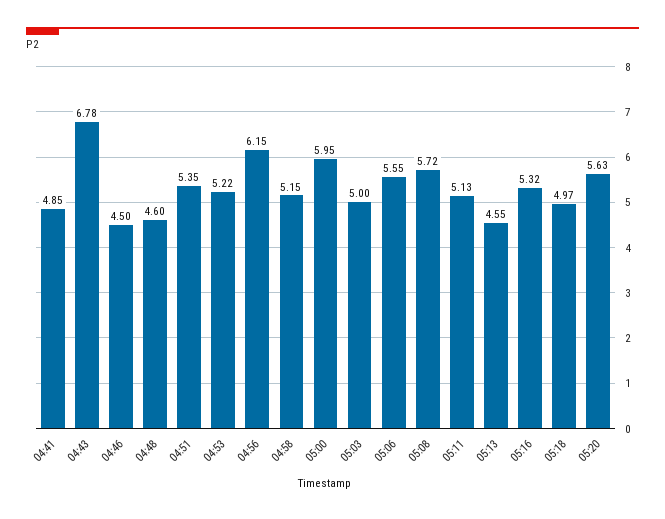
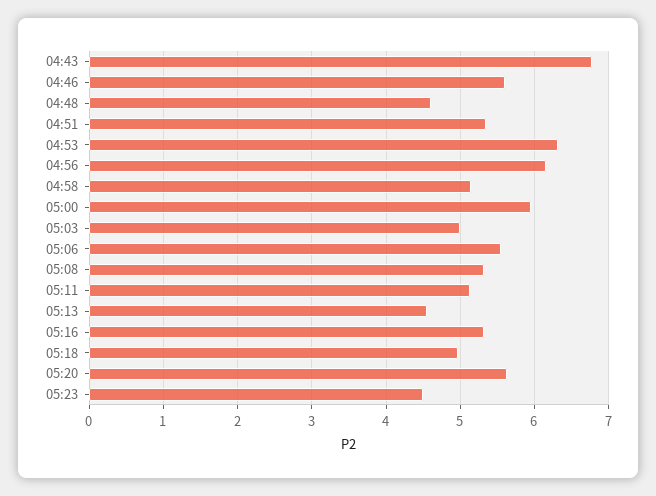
04:41: 4.85 -> none
04:46: 4.5 -> 5.6
04:53: 5.22 -> 6.3
05:08: 5.72 -> 5.3
05:23: none -> 4.5

